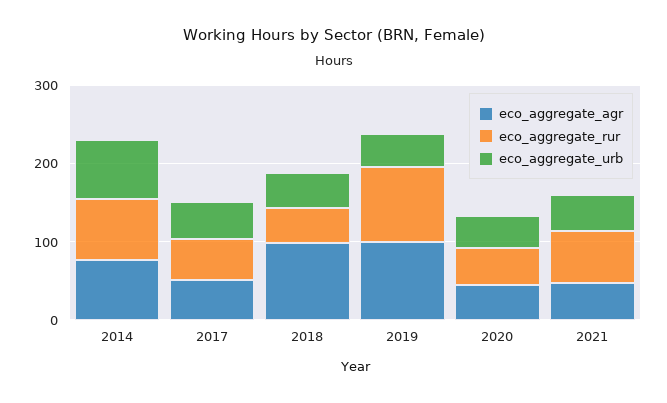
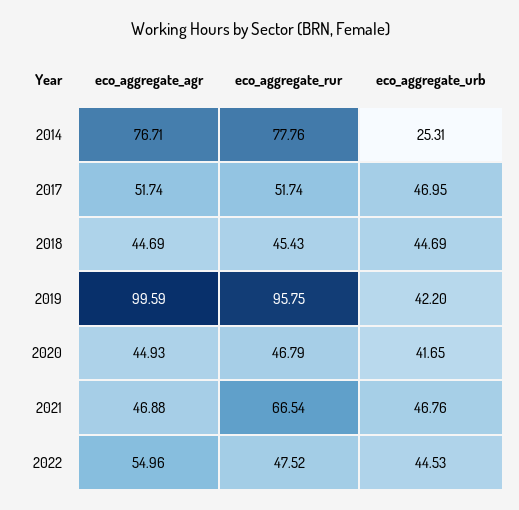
eco_aggregate_urb, 2014: 80 -> 25.31
eco_aggregate_agr, 2018: 100 -> 44.69
eco_aggregate_agr, 2022: none -> 54.96
eco_aggregate_rur, 2022: none -> 47.52
eco_aggregate_urb, 2022: none -> 44.53

